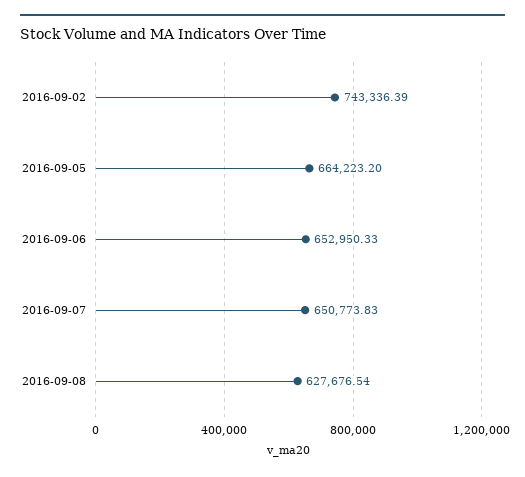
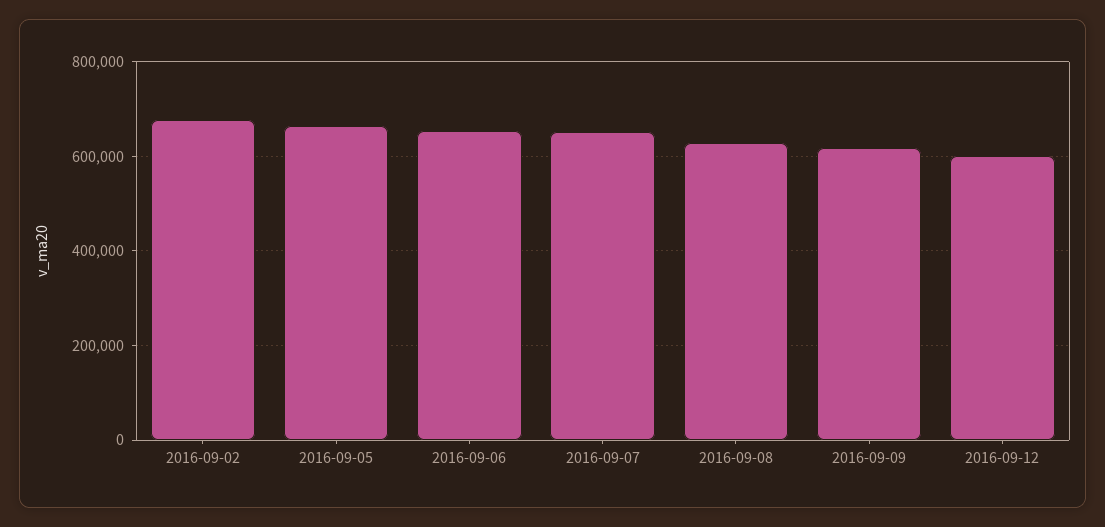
2016-09-02: 743336.39 -> 680000
2016-09-09: none -> 620000
2016-09-12: none -> 600000

